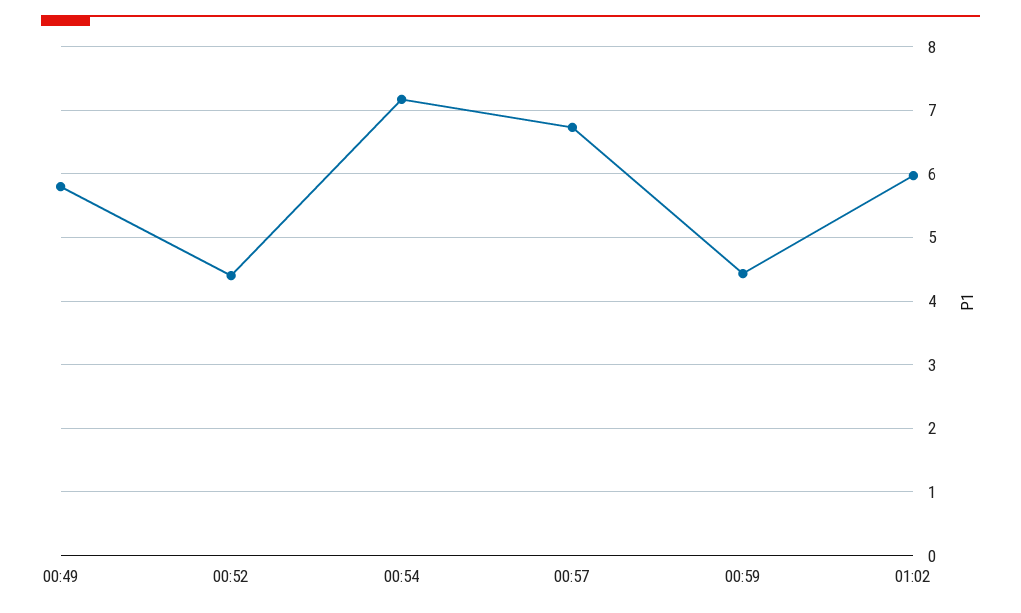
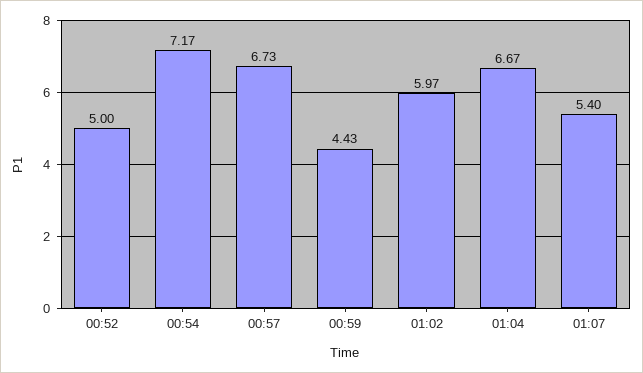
00:49: 5.8 -> none
00:52: 4.4 -> 5
01:04: none -> 6.67
01:07: none -> 5.4

